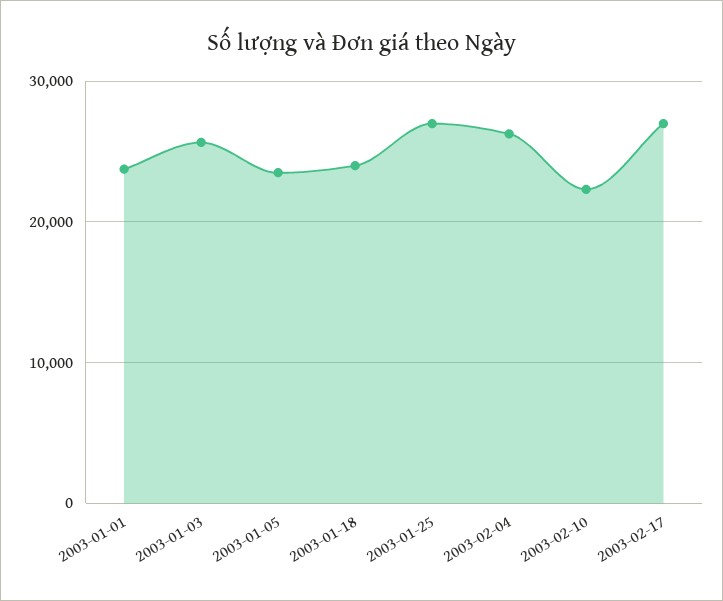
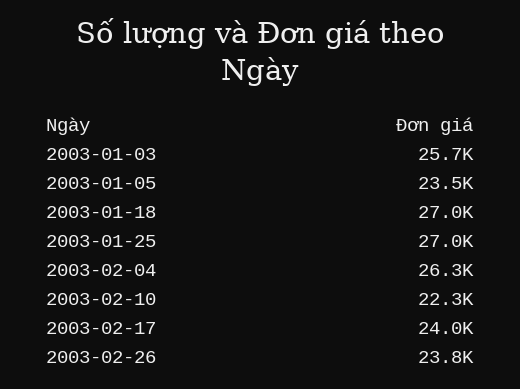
2003-01-01: 24000 -> none
2003-01-18: 24000 -> 27000
2003-02-17: 27000 -> 24000
2003-02-26: none -> 23800

